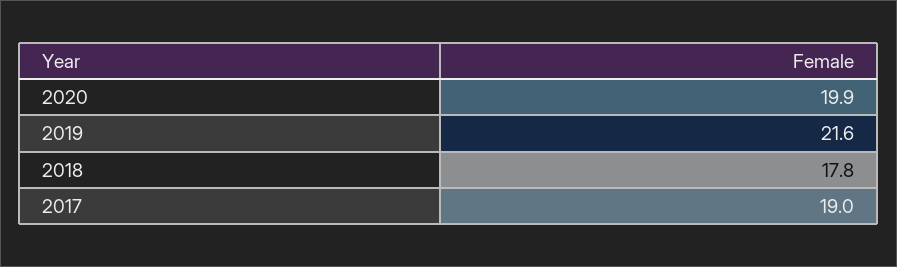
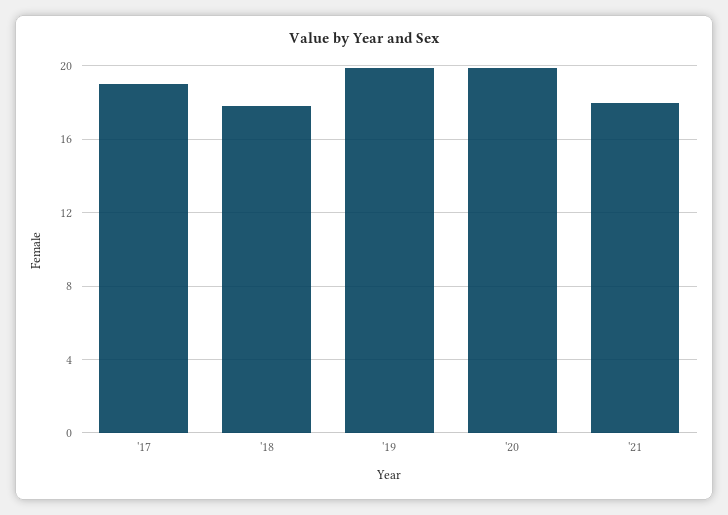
2019: 21.6 -> 20
'21: none -> 18

